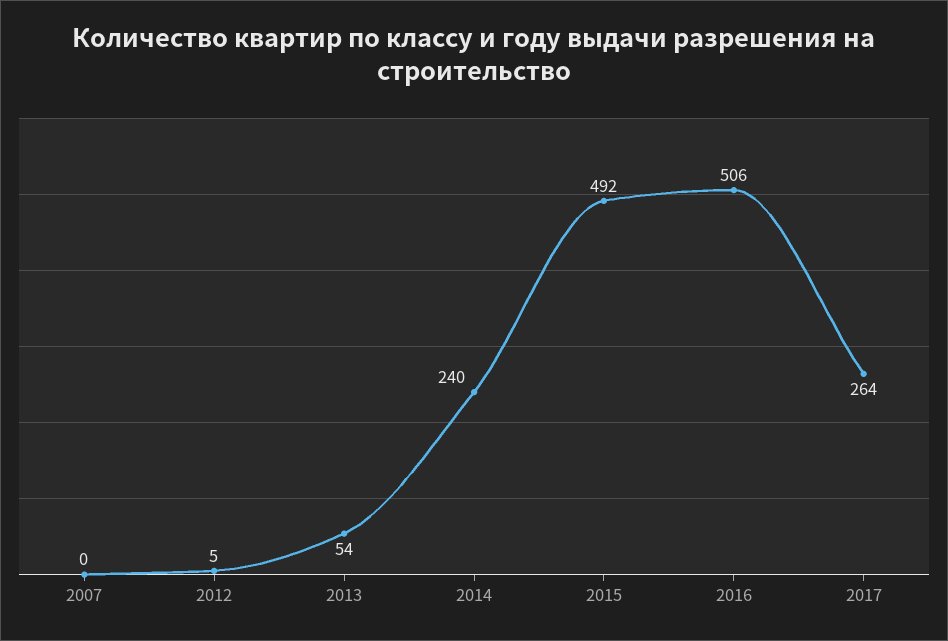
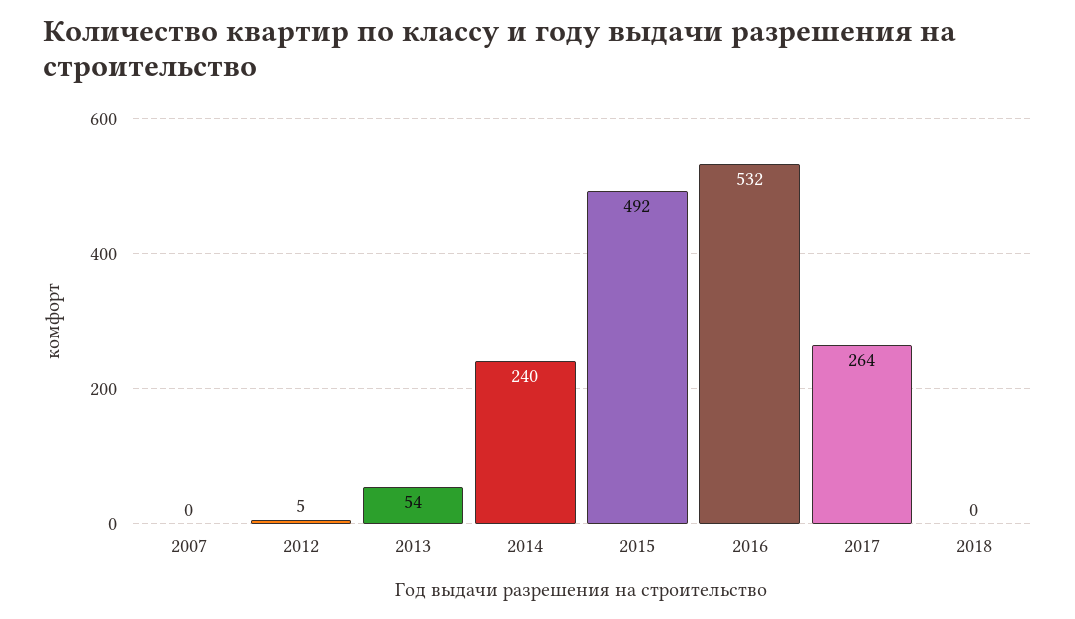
2016: 506 -> 532
2018: none -> 0

